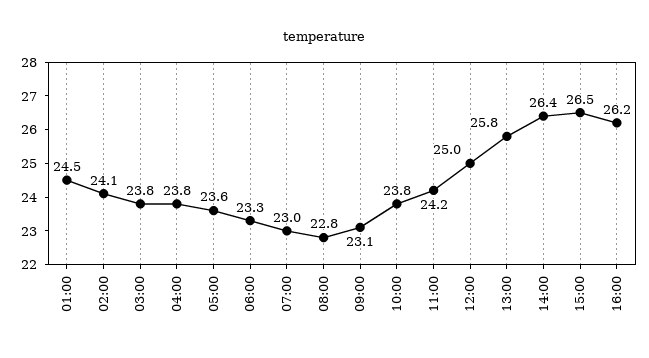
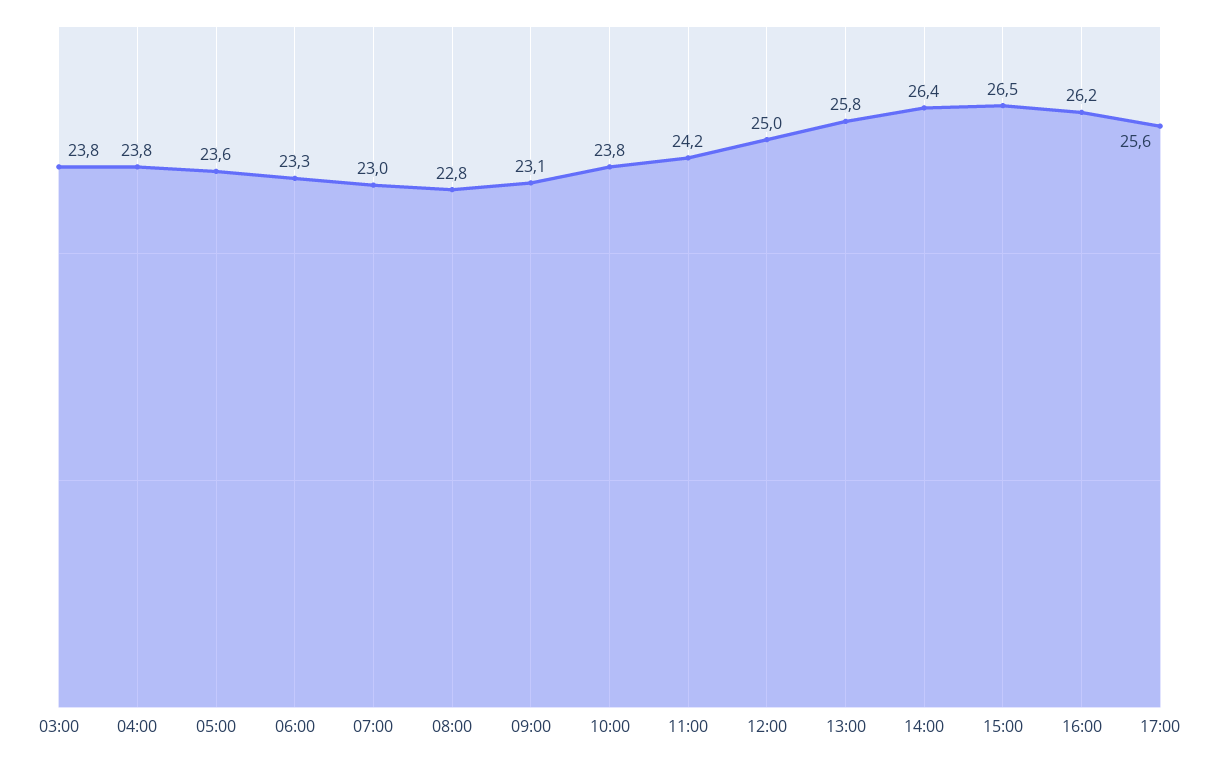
01:00: 24.5 -> none
02:00: 24.1 -> none
17:00: none -> 25.6

